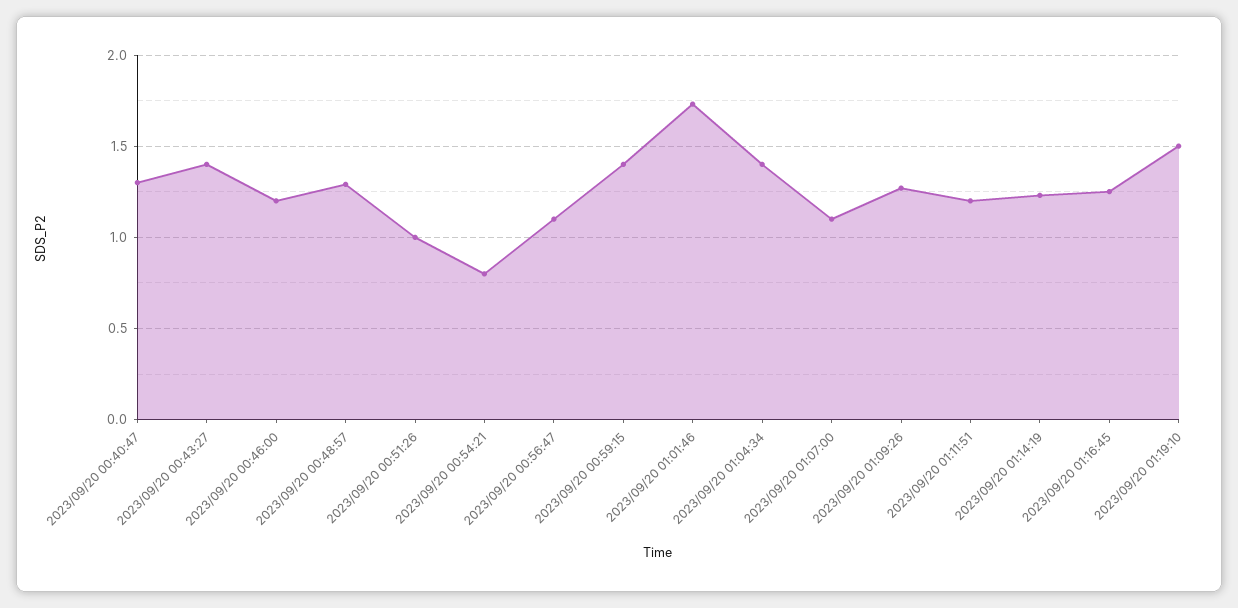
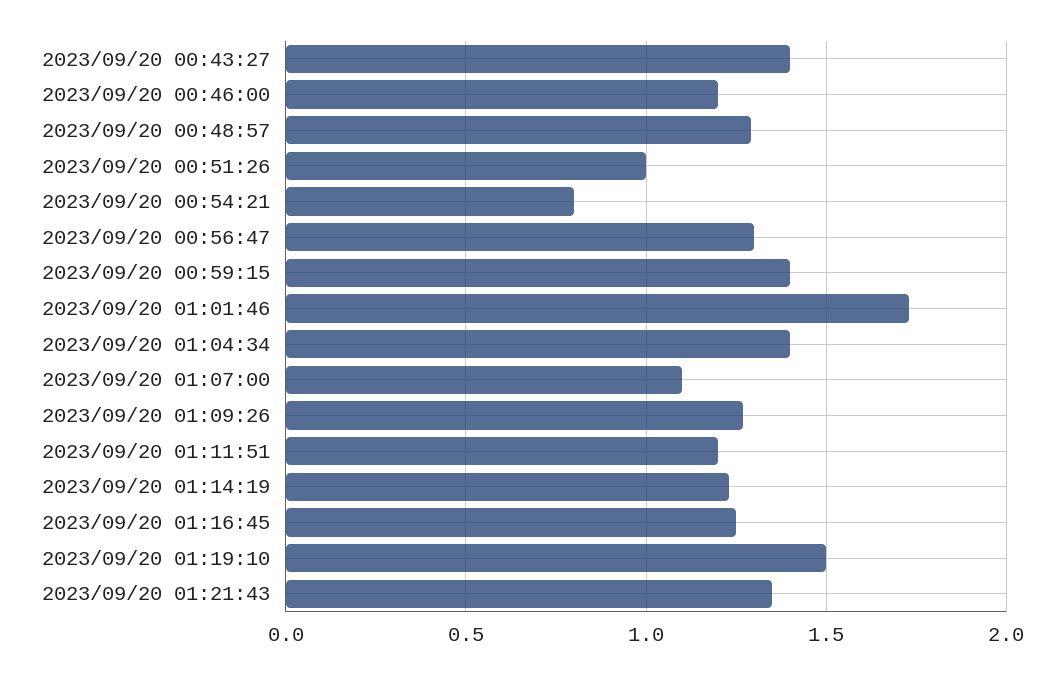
2023/09/20 00:40:47: 1.3 -> none
2023/09/20 00:56:47: 1.1 -> 1.3
2023/09/20 01:21:43: none -> 1.35

